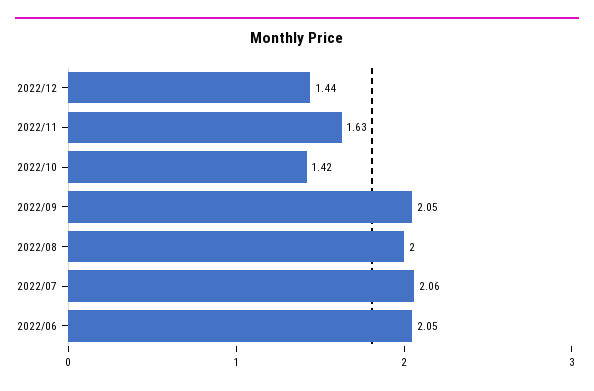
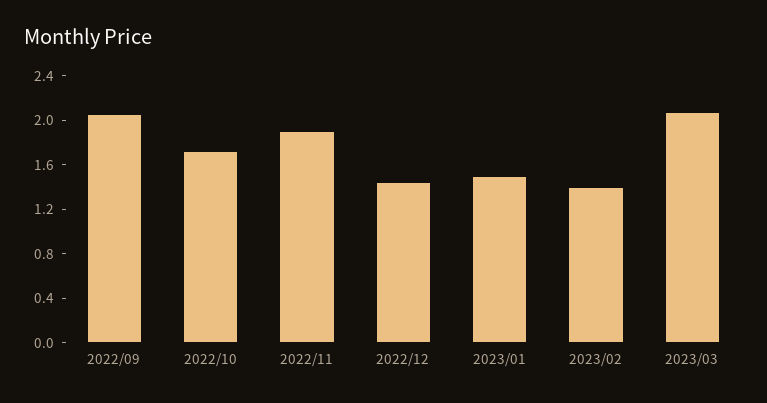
2022/11: 1.63 -> 1.9
2022/10: 1.42 -> 1.7
2022/08: 2 -> none
2022/07: 2.06 -> none
2022/06: 2.05 -> none
2023/01: none -> 1.5
2023/02: none -> 1.4
2023/03: none -> 2.1

